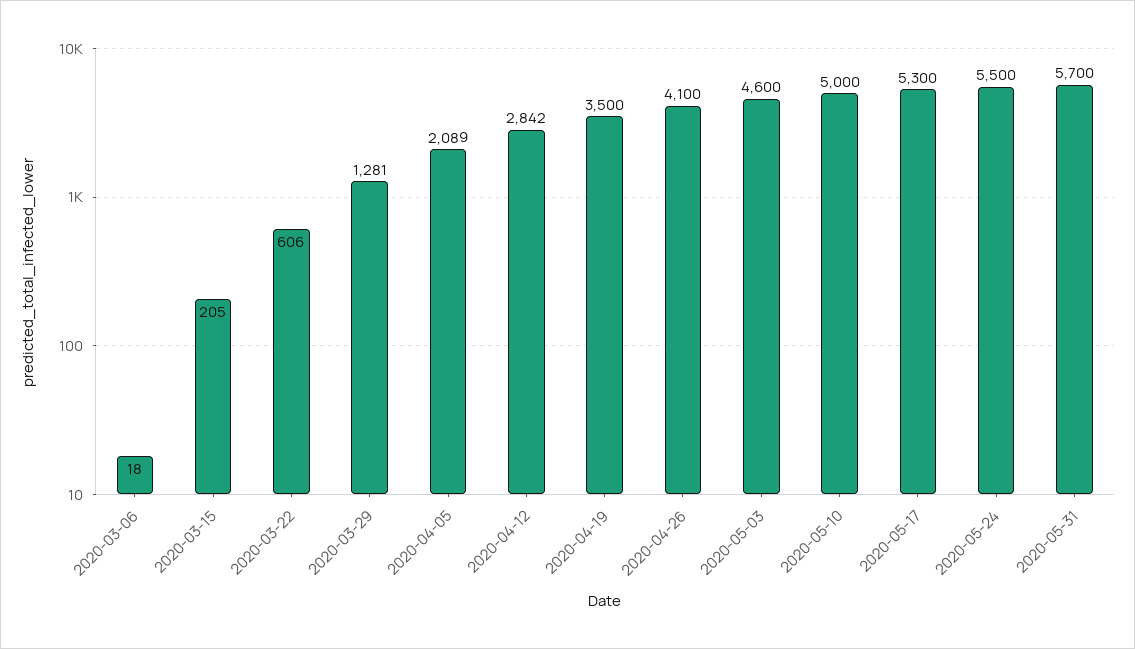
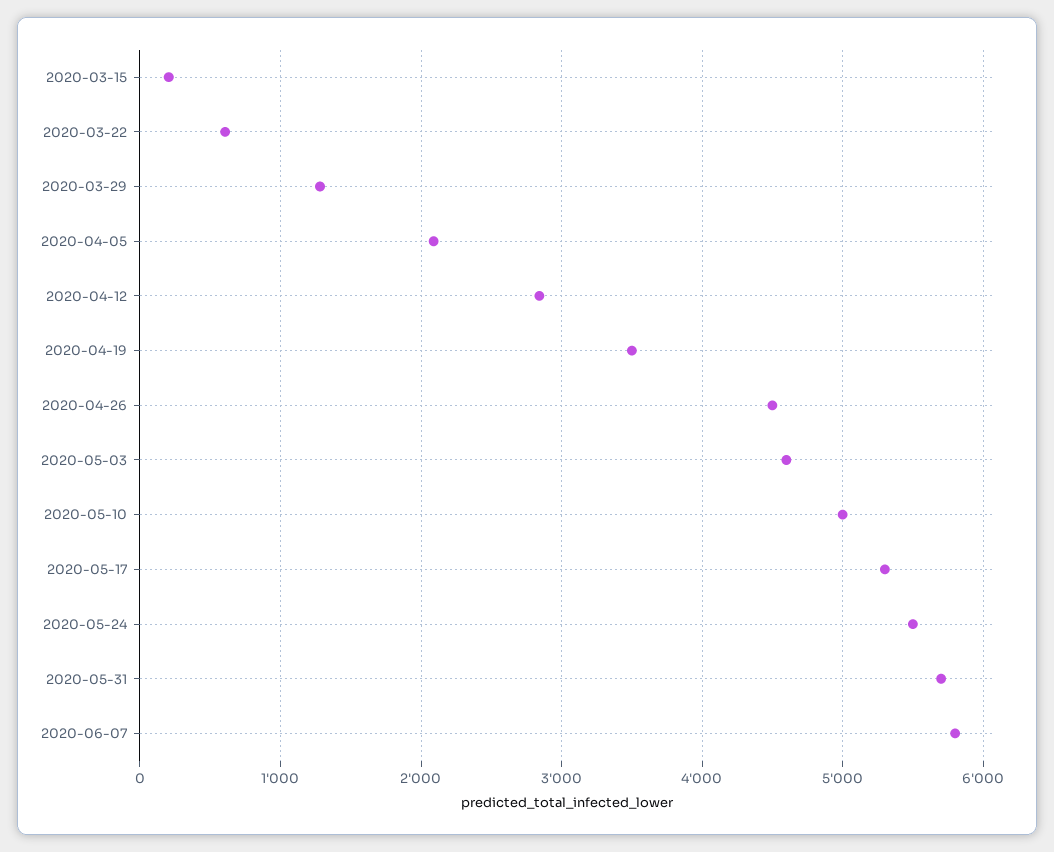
2020-03-06: 18 -> none
2020-04-26: 4100 -> 4500
2020-06-07: none -> 5800

